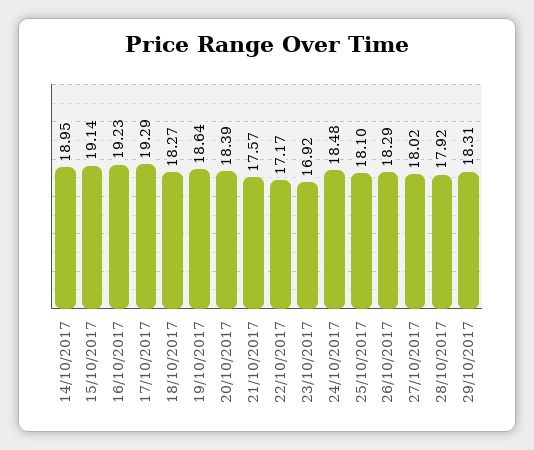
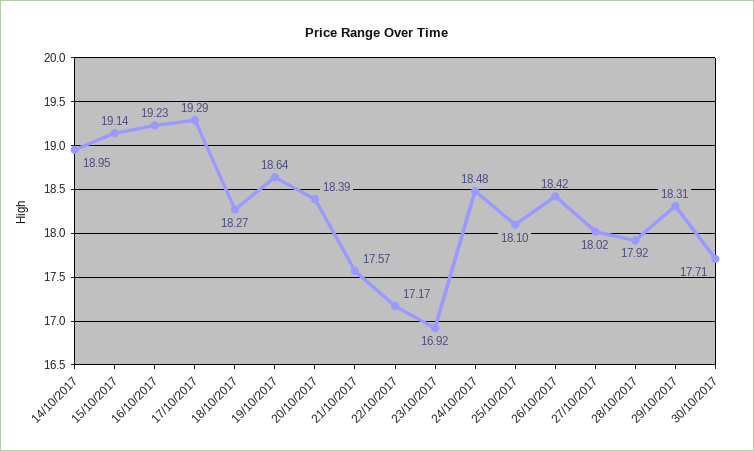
26/10/2017: 18.29 -> 18.42
30/10/2017: none -> 17.71

